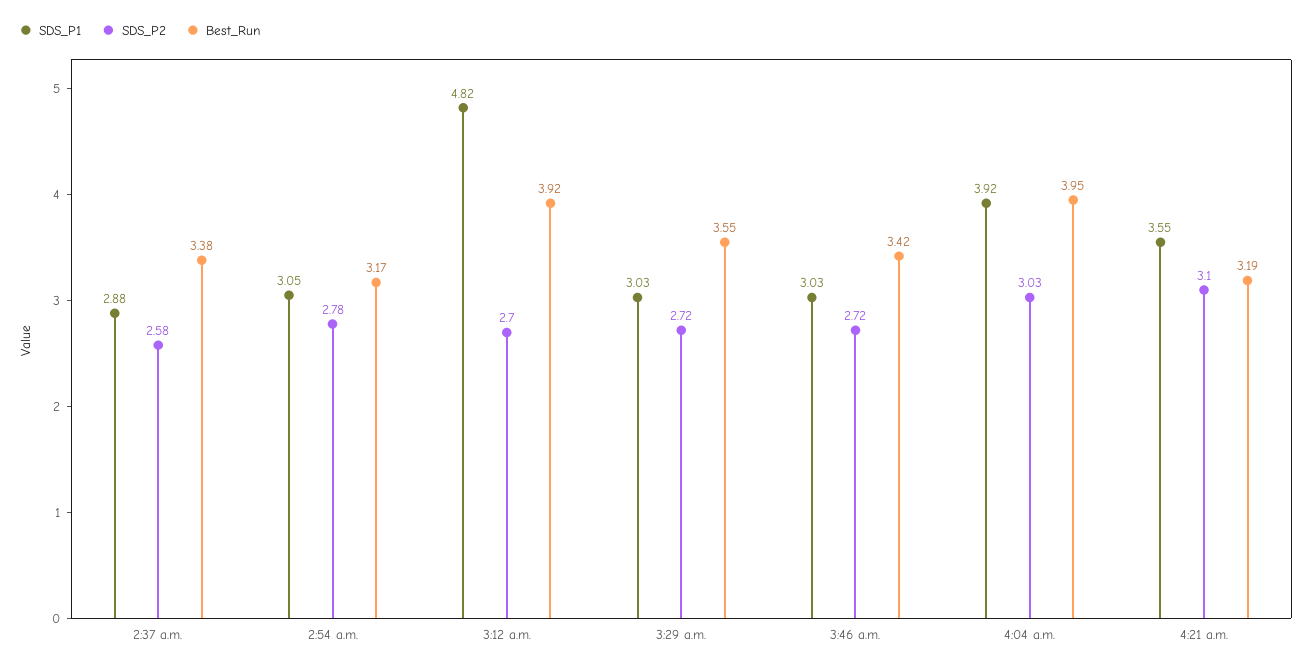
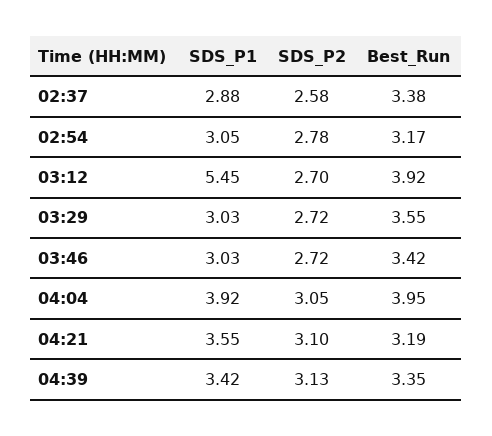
SDS_P1, 3:12 a.m.: 4.82 -> 5.45
SDS_P2, 4:04 a.m.: 3.03 -> 3.05
SDS_P1, 04:39: none -> 3.42
SDS_P2, 04:39: none -> 3.13
Best_Run, 04:39: none -> 3.35

